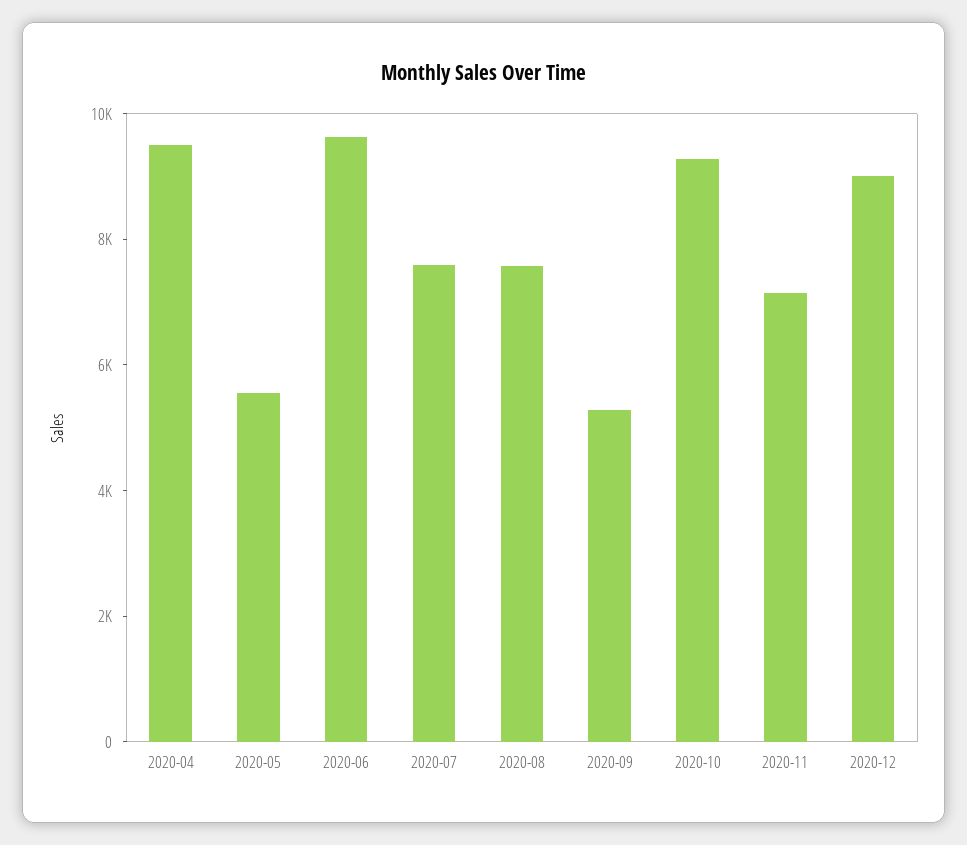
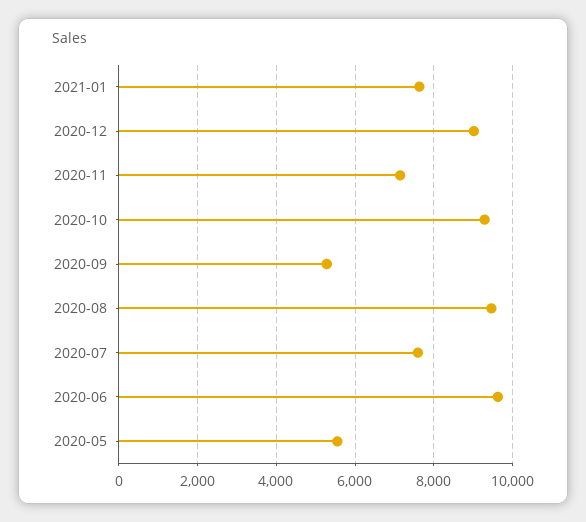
2020-04: 9500 -> none
2020-08: 7500 -> 9400
2021-01: none -> 7600

